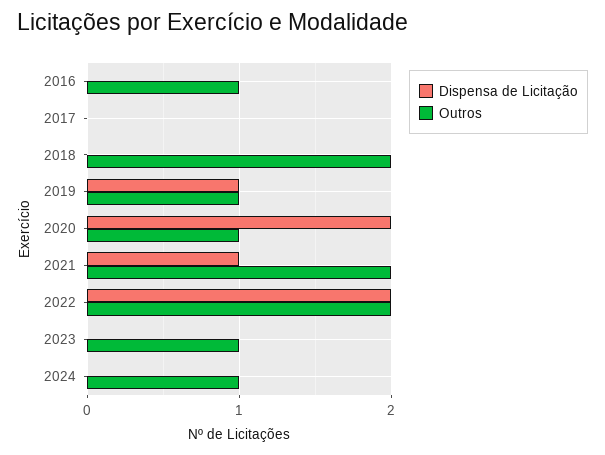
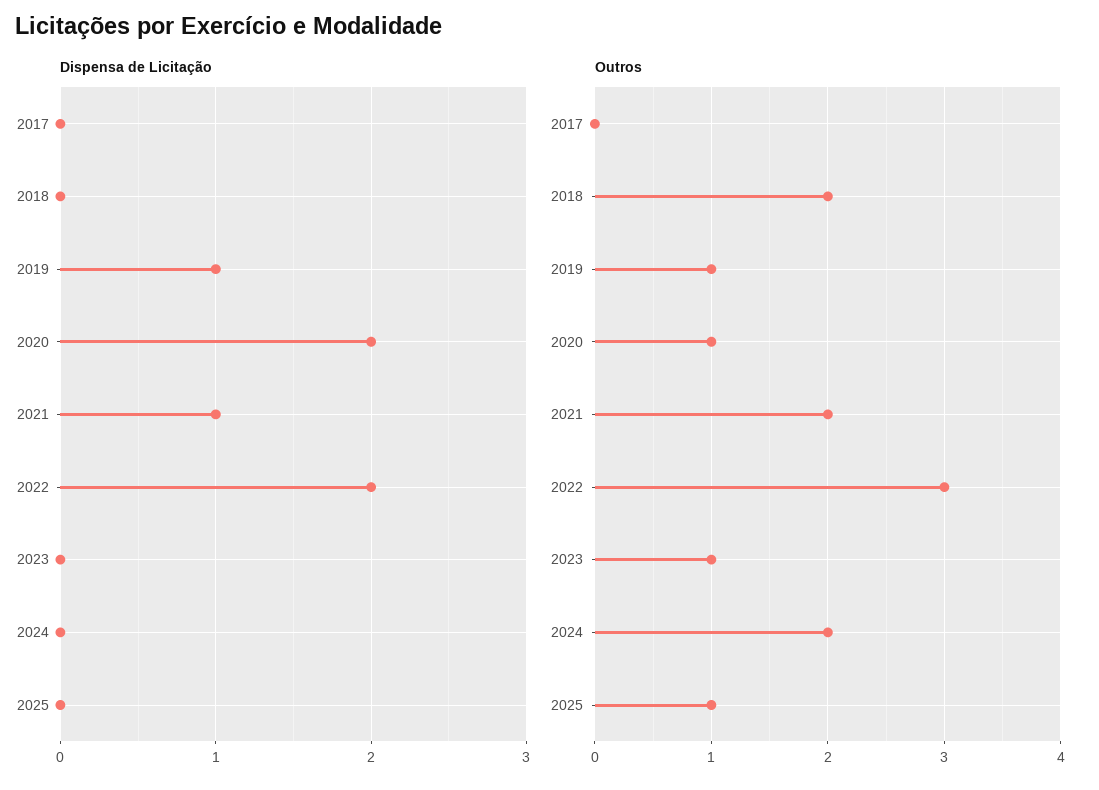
Dispensa de Licitação, 2016: 0 -> none
Outros, 2016: 1 -> none
Outros, 2022: 2 -> 3
Outros, 2024: 1 -> 2
Dispensa de Licitação, 2025: none -> 0
Outros, 2025: none -> 1

